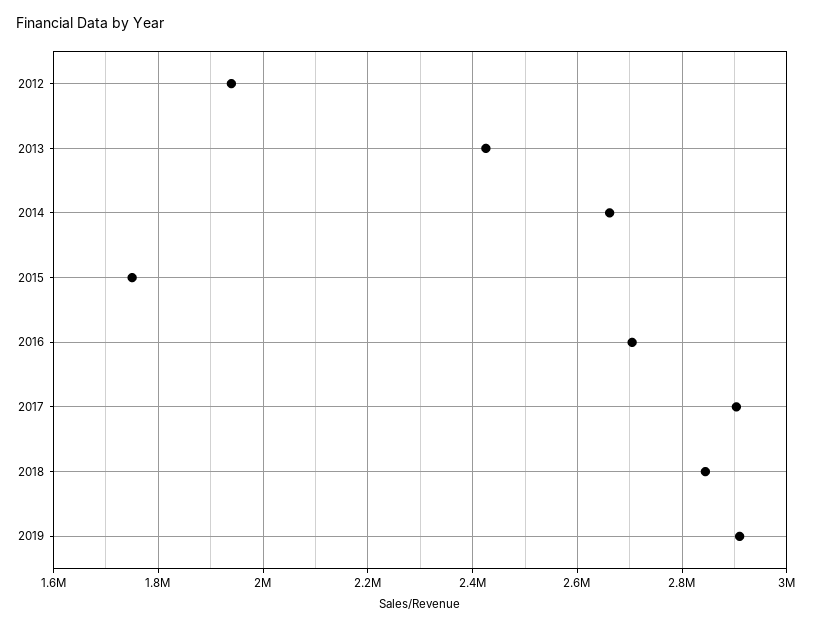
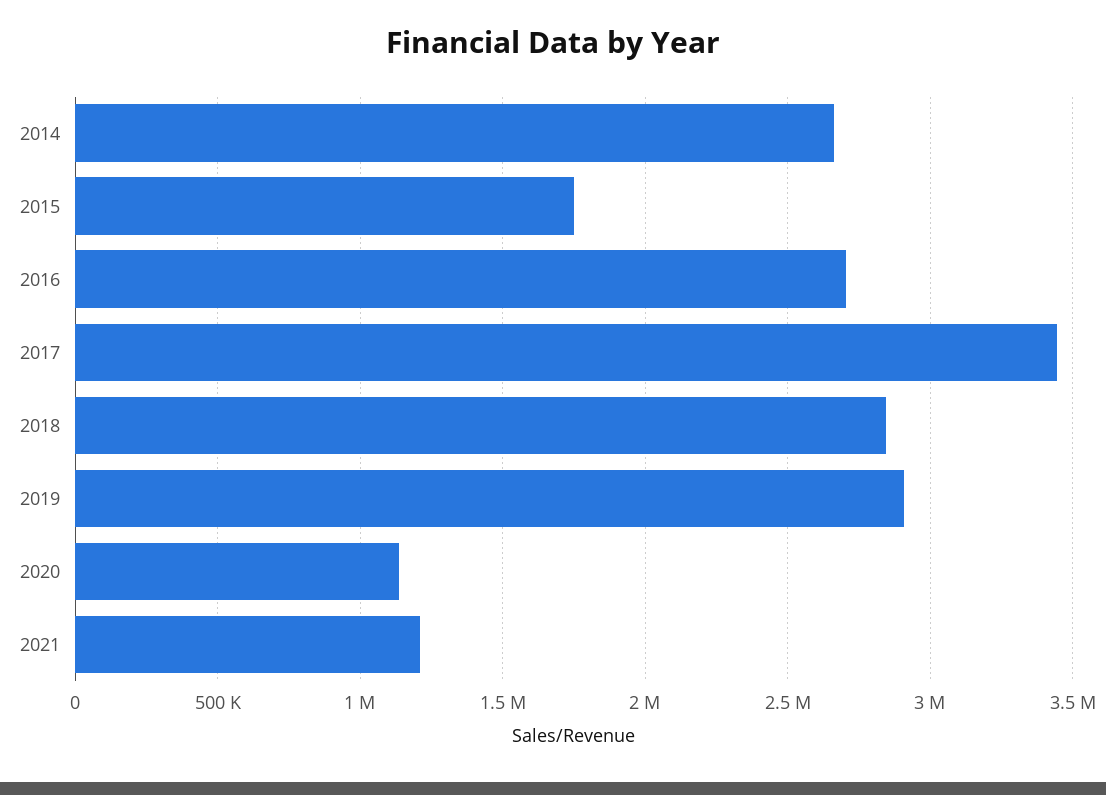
2012: 1940000 -> none
2013: 2420000 -> none
2017: 2900000 -> 3450000
2020: none -> 1150000
2021: none -> 1200000

